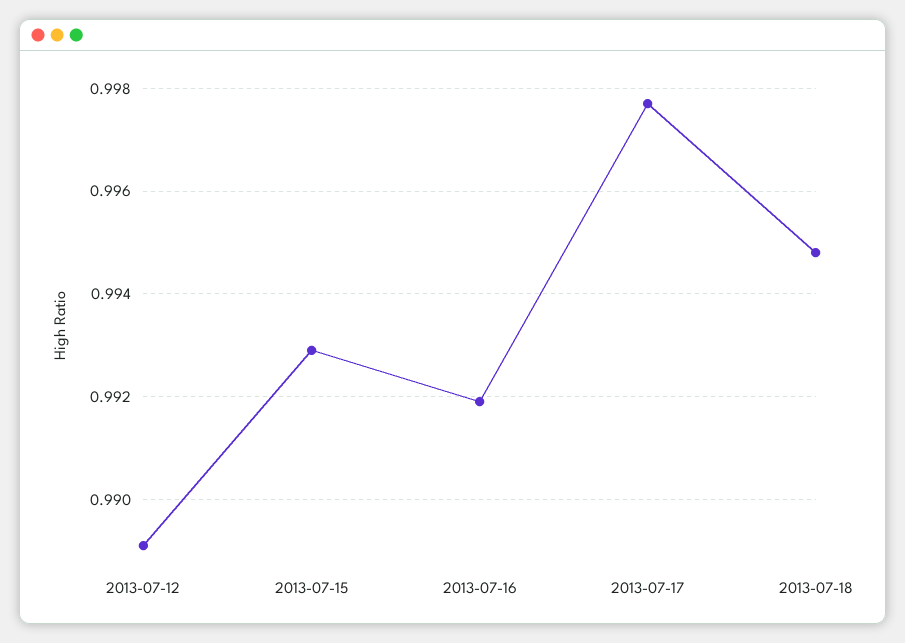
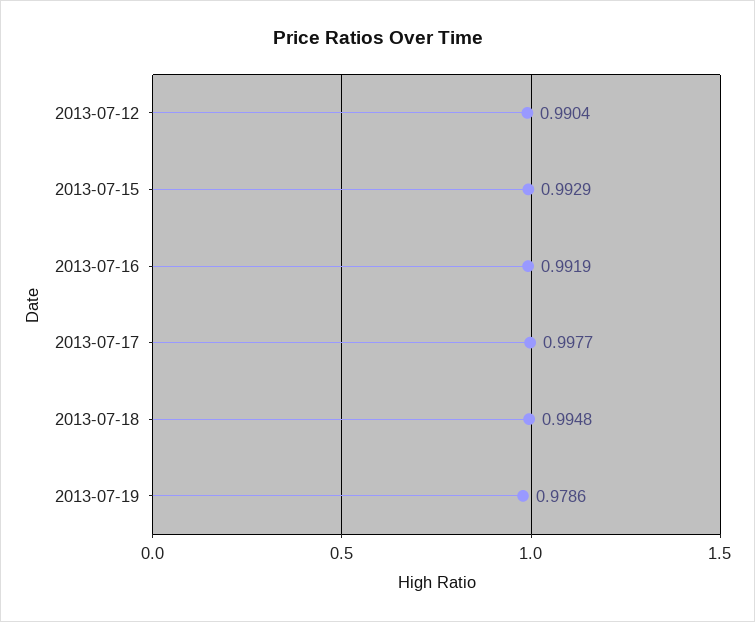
2013-07-12: 0.989 -> 0.9904
2013-07-19: none -> 0.9786

